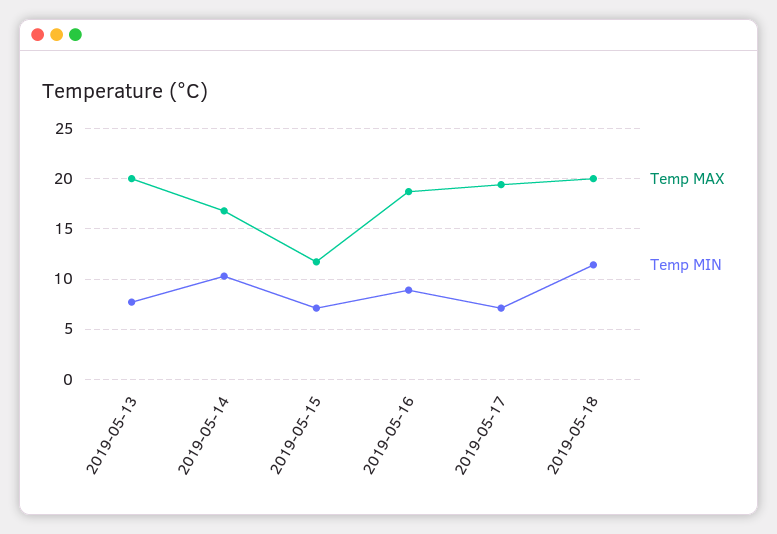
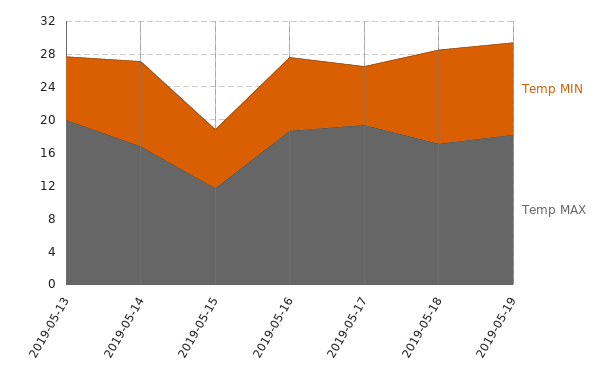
Temp MAX, 2019-05-18: 20 -> 17
Temp MIN, 2019-05-19: none -> 11
Temp MAX, 2019-05-19: none -> 18

